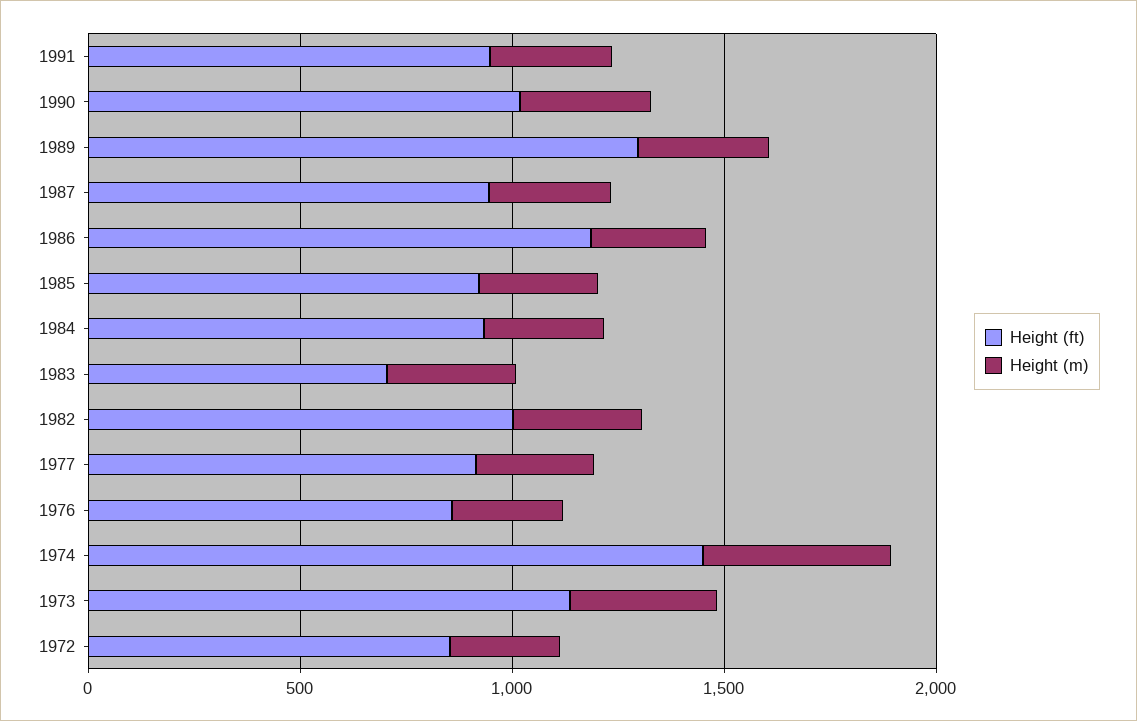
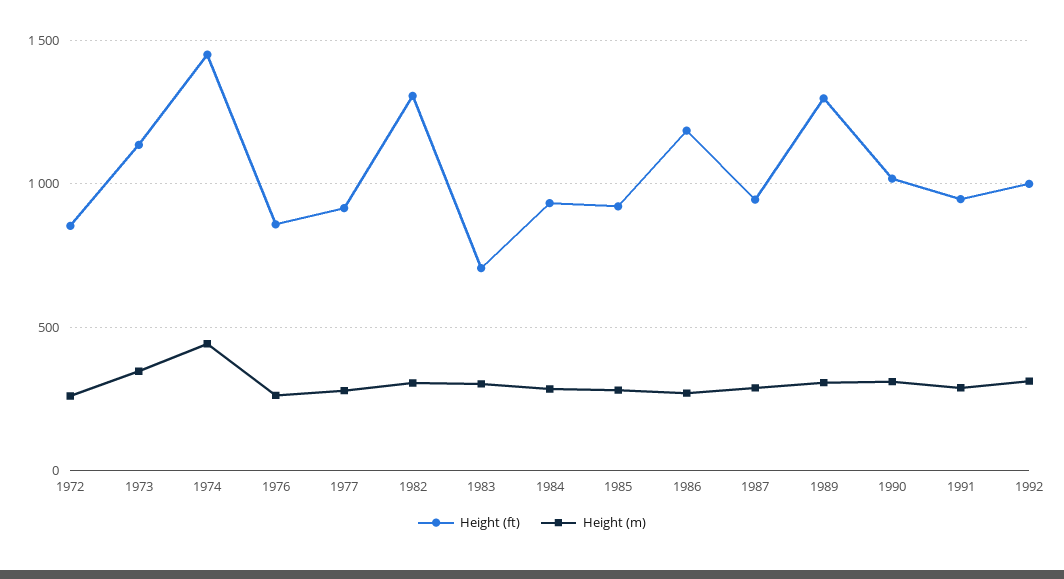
Height (ft), 1982: 1000 -> 1300
Height (ft), 1992: none -> 1000
Height (m), 1992: none -> 300

